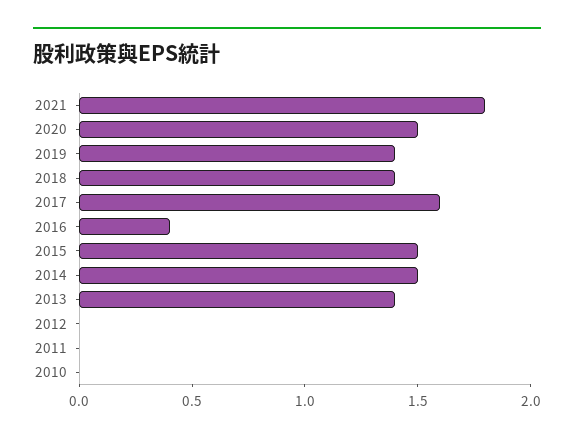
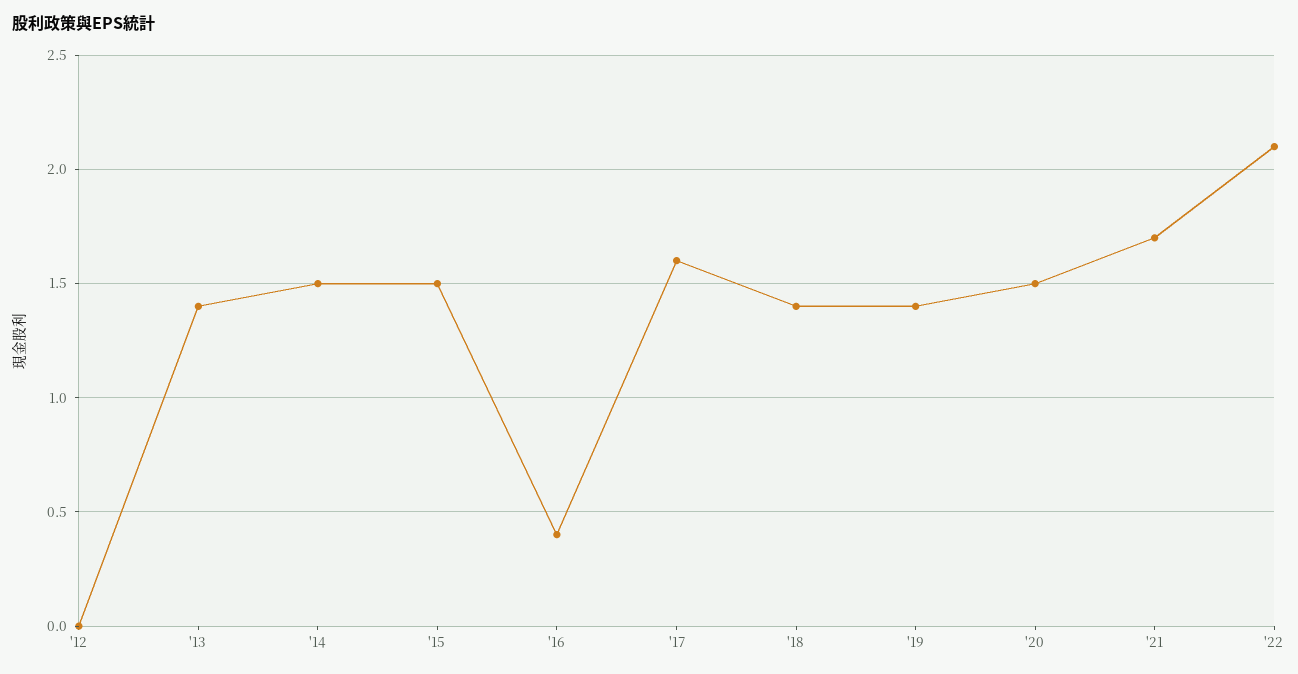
2021: 1.8 -> 1.7
2011: 0 -> none
2010: 0 -> none
'22: none -> 2.1

